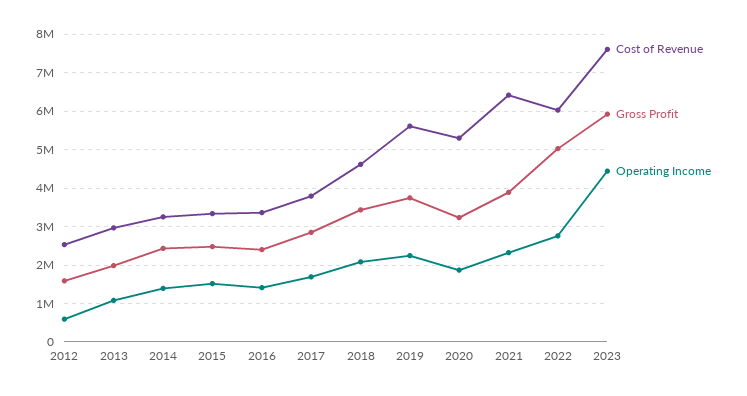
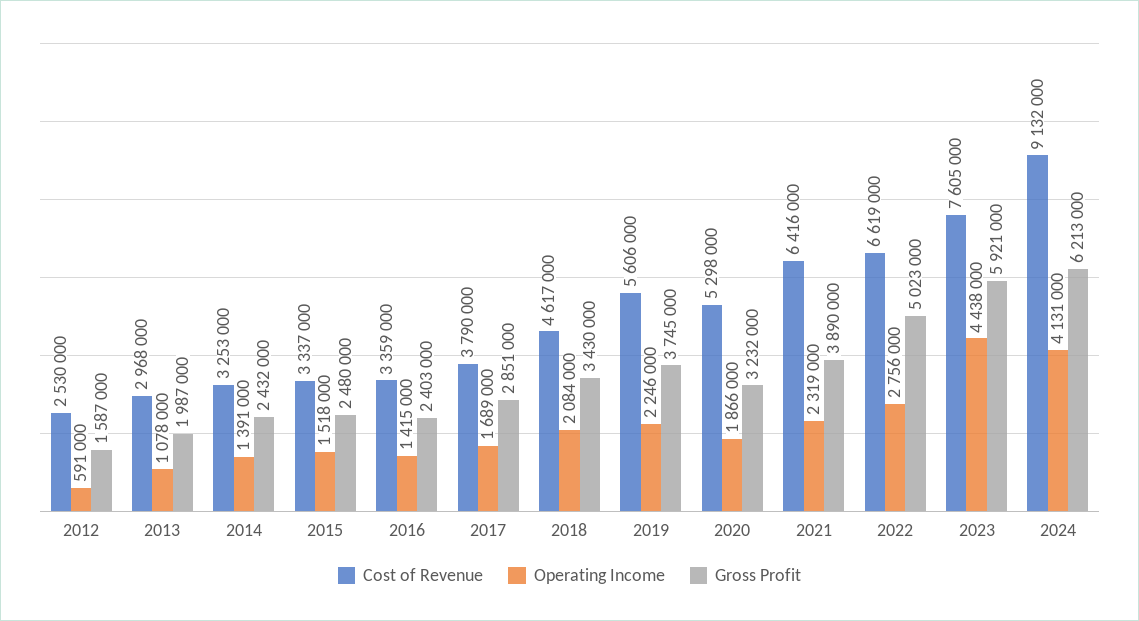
Cost of Revenue, 2022: 6000000 -> 6619000
Cost of Revenue, 2024: none -> 9132000
Operating Income, 2024: none -> 4131000
Gross Profit, 2024: none -> 6213000

